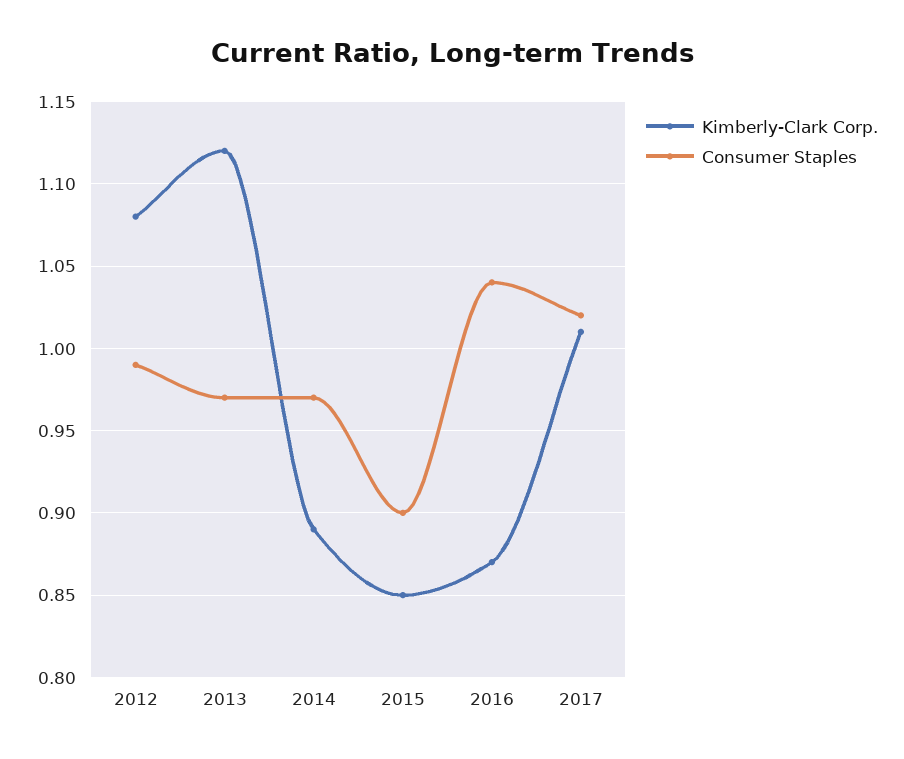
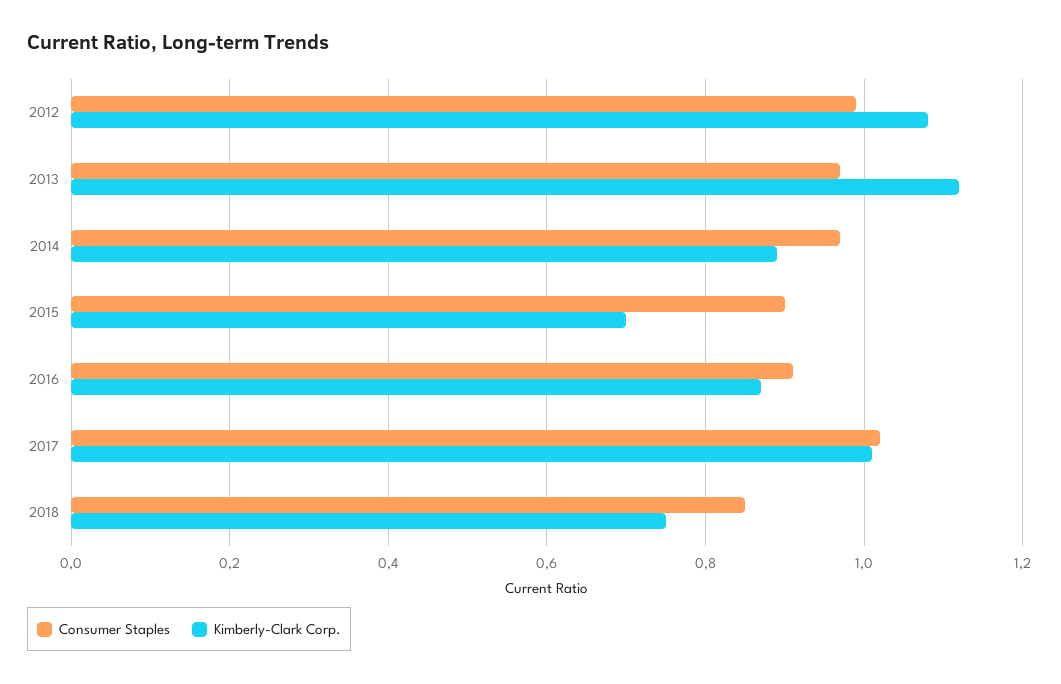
Kimberly-Clark Corp., 2015: 0.85 -> 0.7
Consumer Staples, 2016: 1.04 -> 0.9
Consumer Staples, 2018: none -> 0.85
Kimberly-Clark Corp., 2018: none -> 0.75

